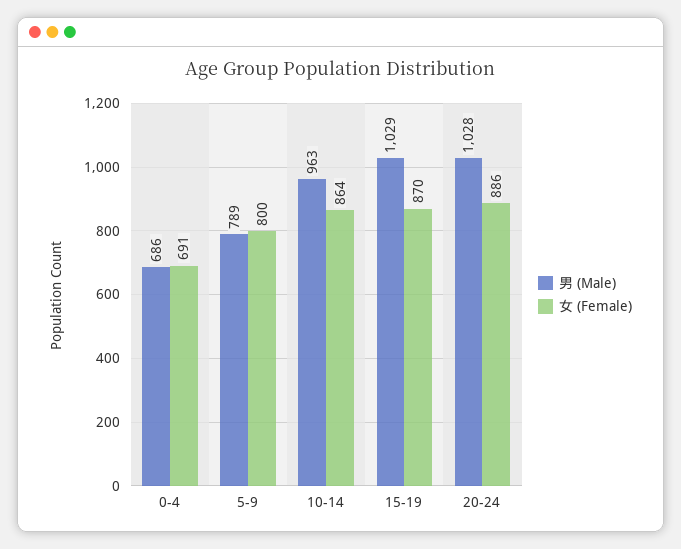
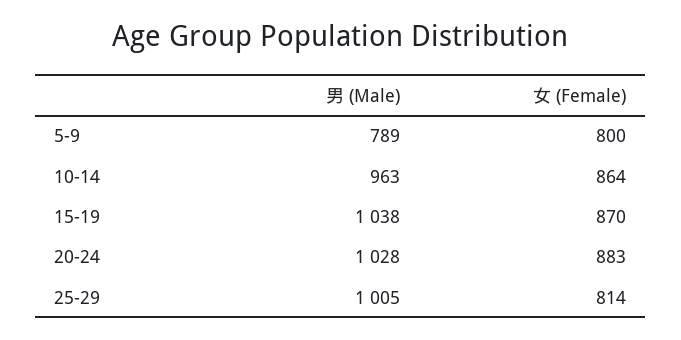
男 (Male), 0-4: 686 -> none
女 (Female), 0-4: 691 -> none
男 (Male), 15-19: 1029 -> 1038
女 (Female), 20-24: 886 -> 883
男 (Male), 25-29: none -> 1005
女 (Female), 25-29: none -> 814

